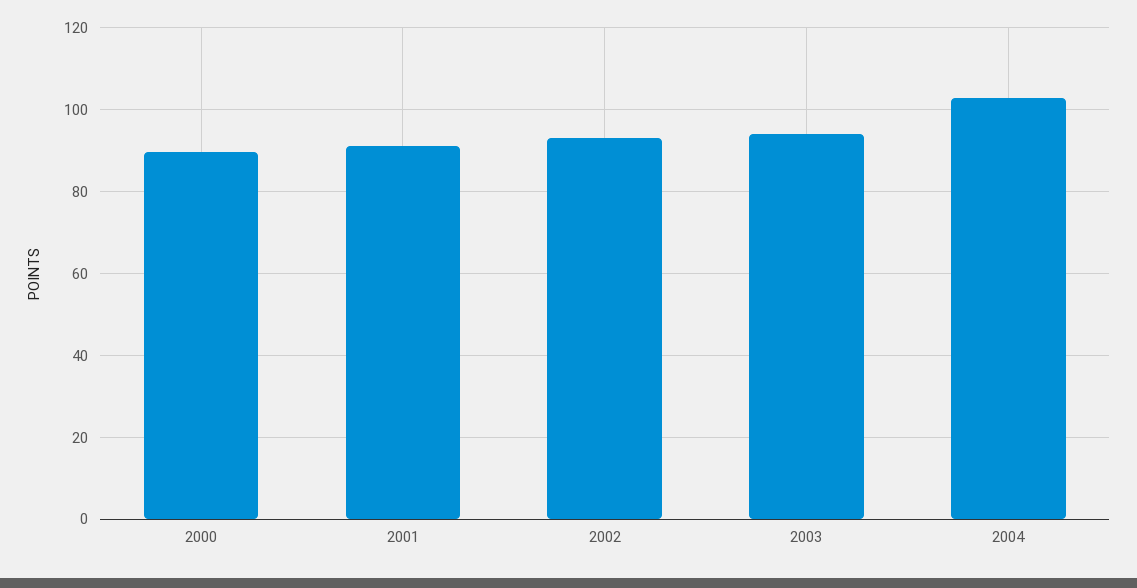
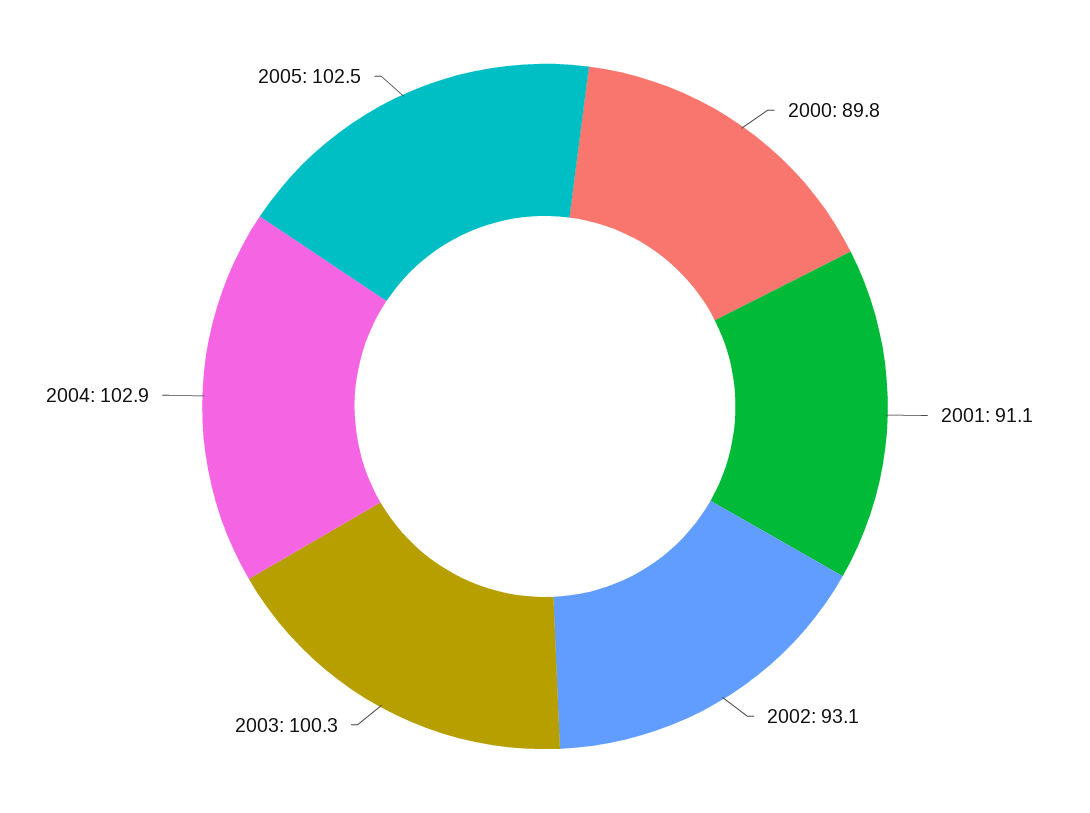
2003: 94 -> 100.3
2005: none -> 102.5

